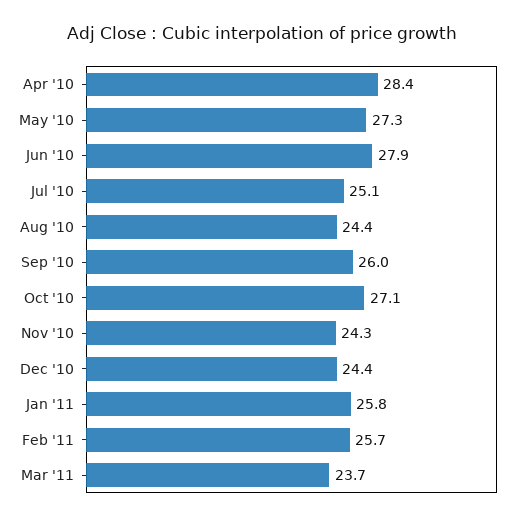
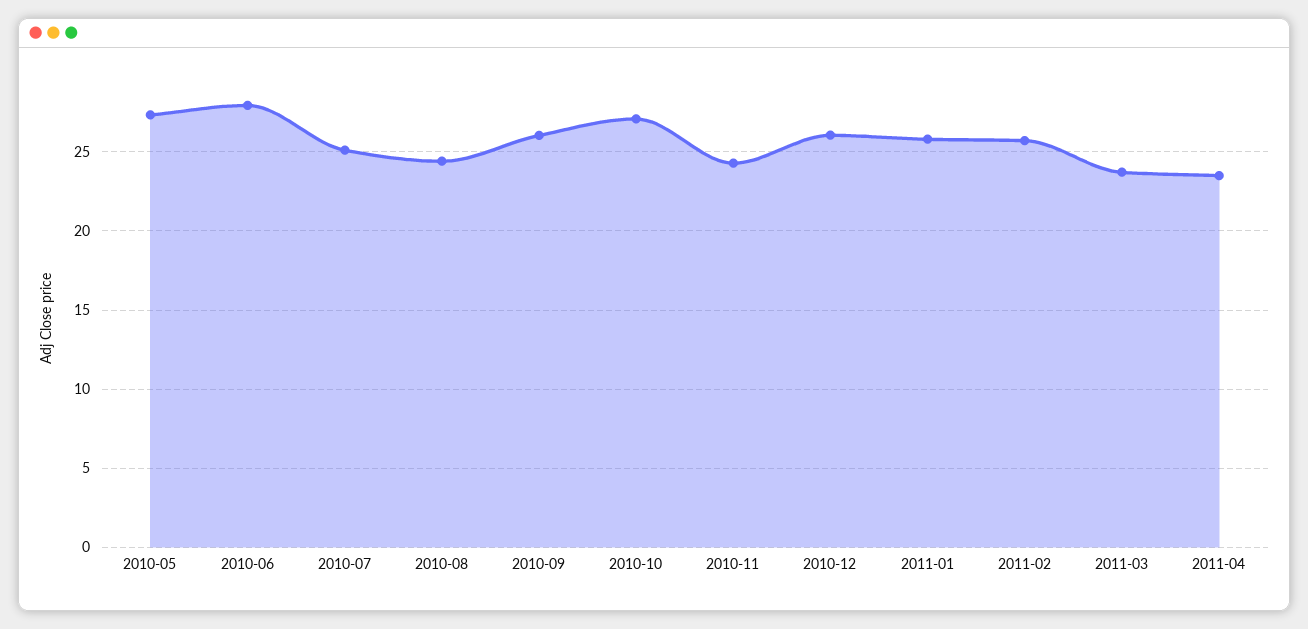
Apr '10: 28.4 -> none
Dec '10: 24.4 -> 26
2011-04: none -> 23.5

